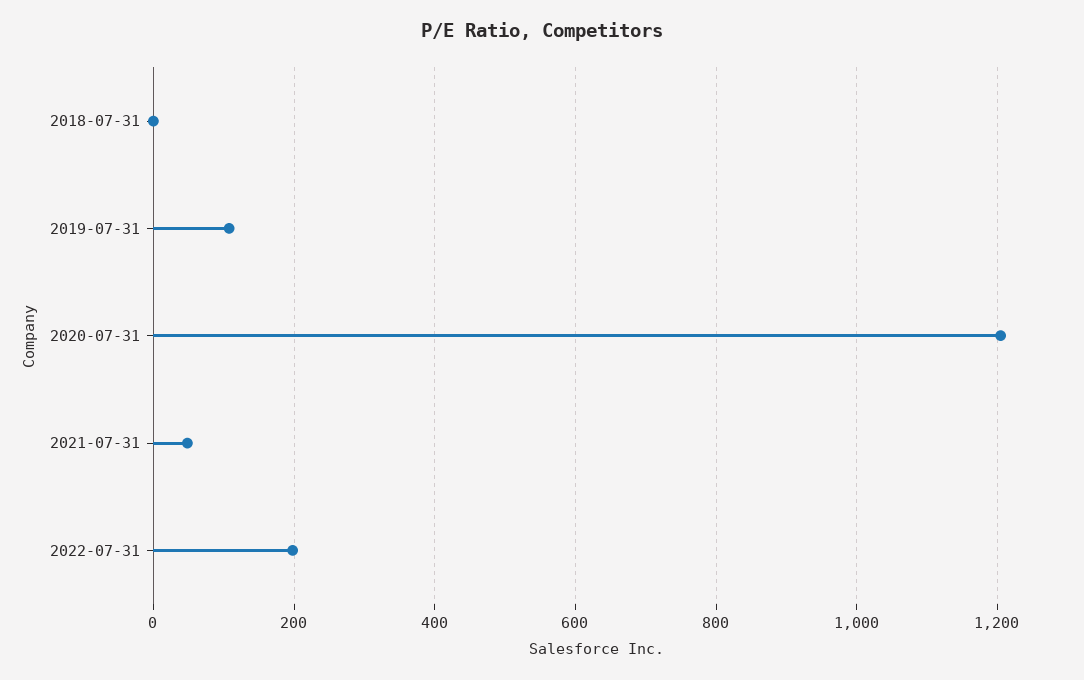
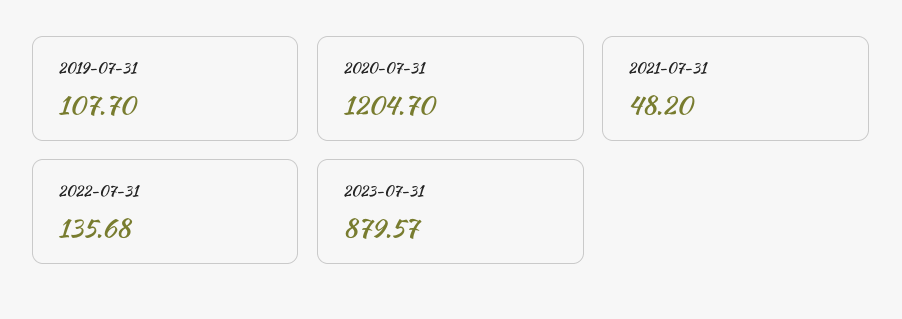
2018-07-31: 0 -> none
2022-07-31: 200 -> 135.68
2023-07-31: none -> 879.57

